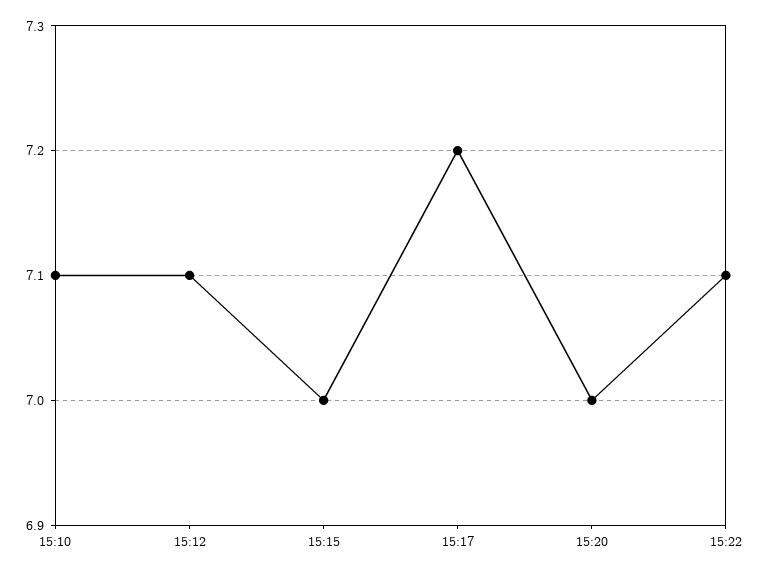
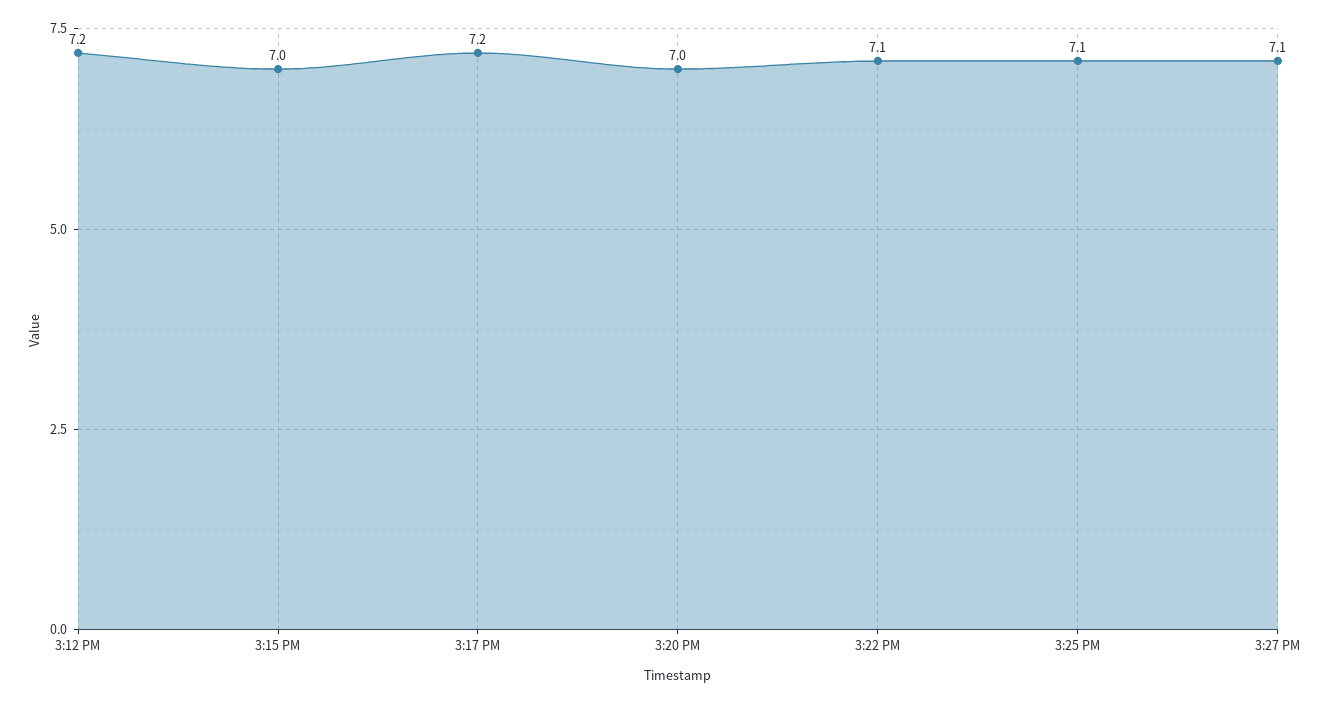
15:10: 7.1 -> none
15:12: 7.1 -> 7.2
3:25 PM: none -> 7.1
3:27 PM: none -> 7.1

